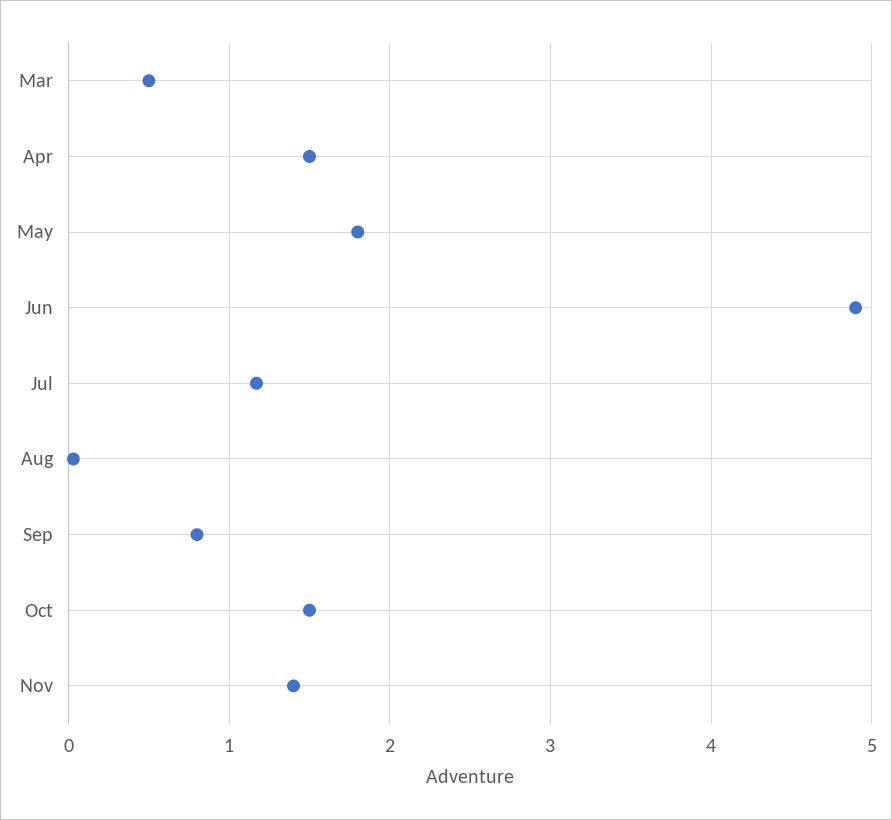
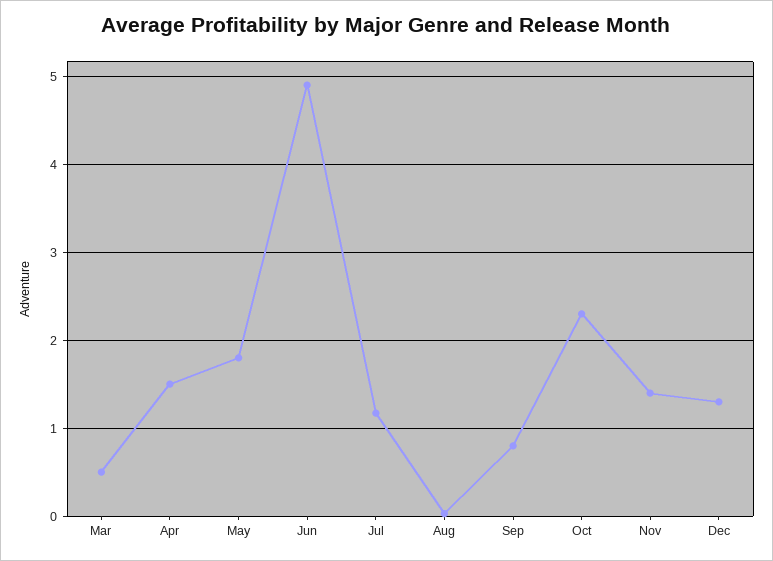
Oct: 1.5 -> 2.3
Dec: none -> 1.3

